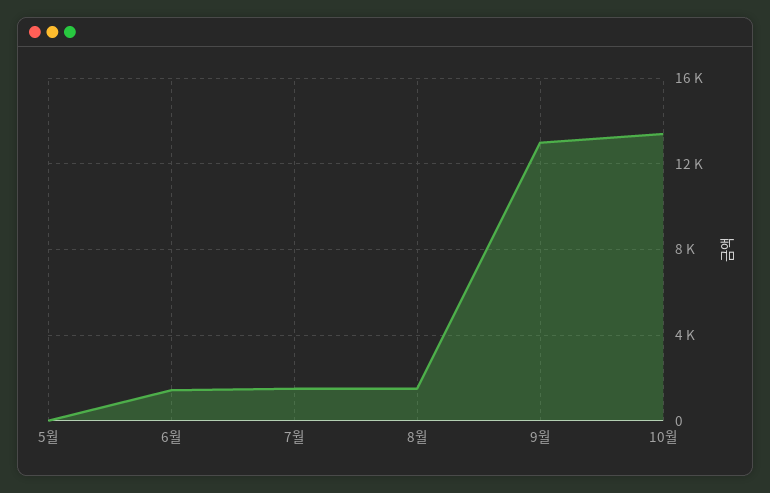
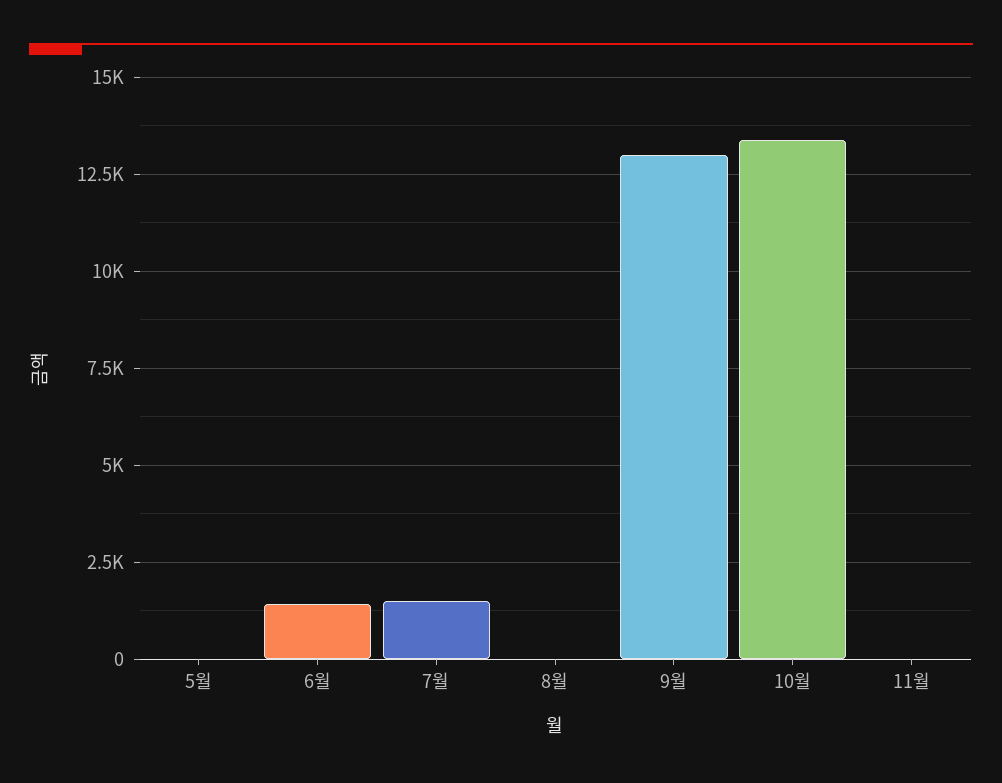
8월: 1500 -> 0
11월: none -> 0

